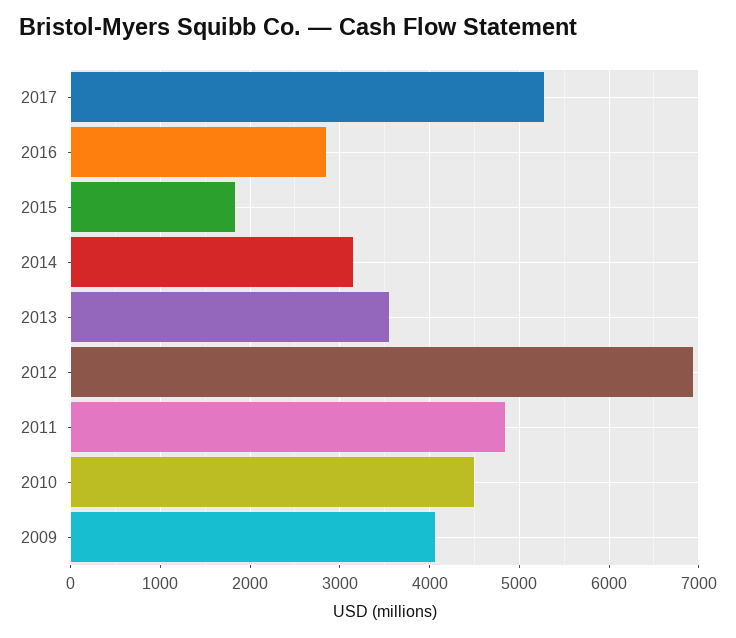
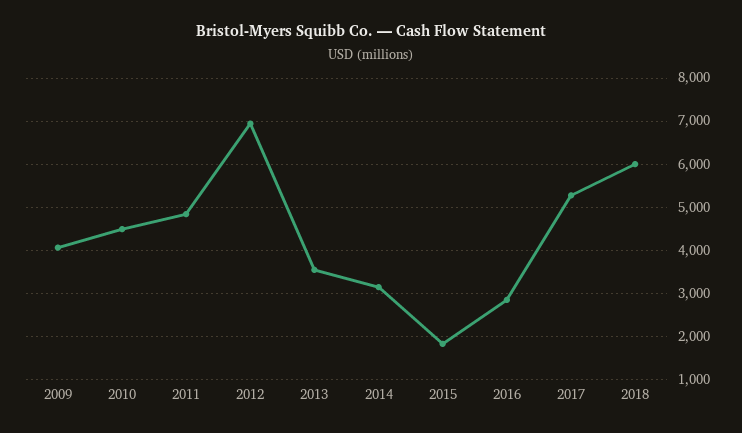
2018: none -> 6000

